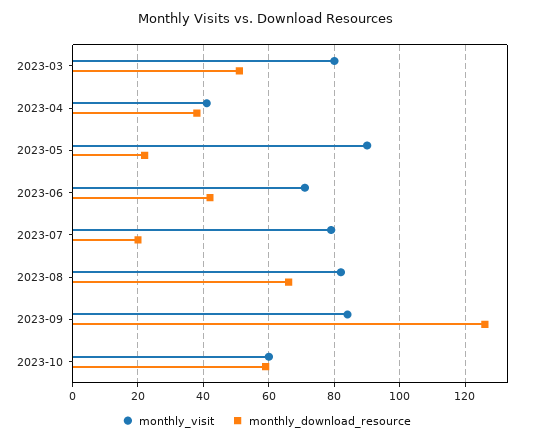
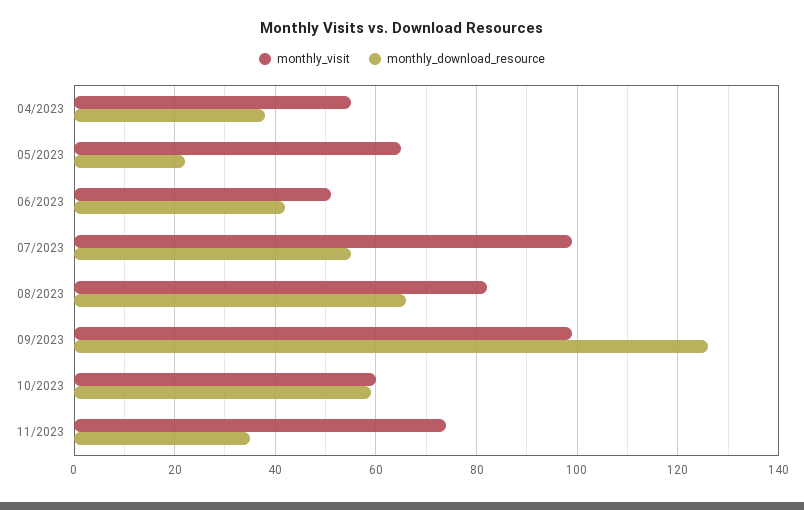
monthly_visit, 2023-03: 80 -> none
monthly_download_resource, 2023-03: 50 -> none
monthly_visit, 2023-04: 40 -> 55
monthly_visit, 2023-05: 90 -> 65
monthly_visit, 2023-06: 70 -> 50
monthly_visit, 2023-07: 80 -> 100
monthly_download_resource, 2023-07: 20 -> 55
monthly_visit, 2023-09: 85 -> 100
monthly_visit, 11/2023: none -> 75
monthly_download_resource, 11/2023: none -> 35

